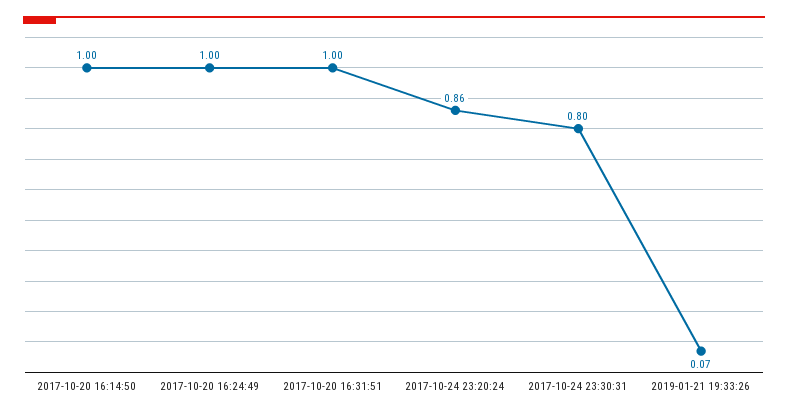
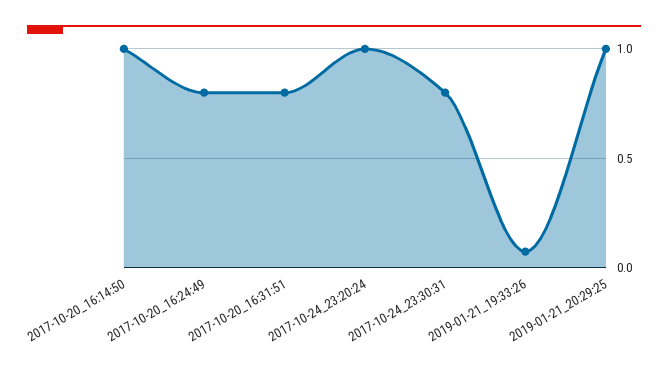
2017-10-20 16:24:49: 1 -> 0.8
2017-10-20 16:31:51: 1 -> 0.8
2017-10-24 23:20:24: 0.86 -> 1
2019-01-21_20:29:25: none -> 1

